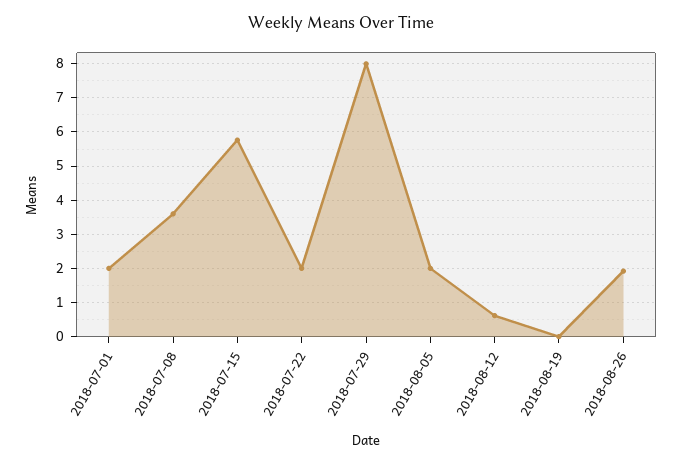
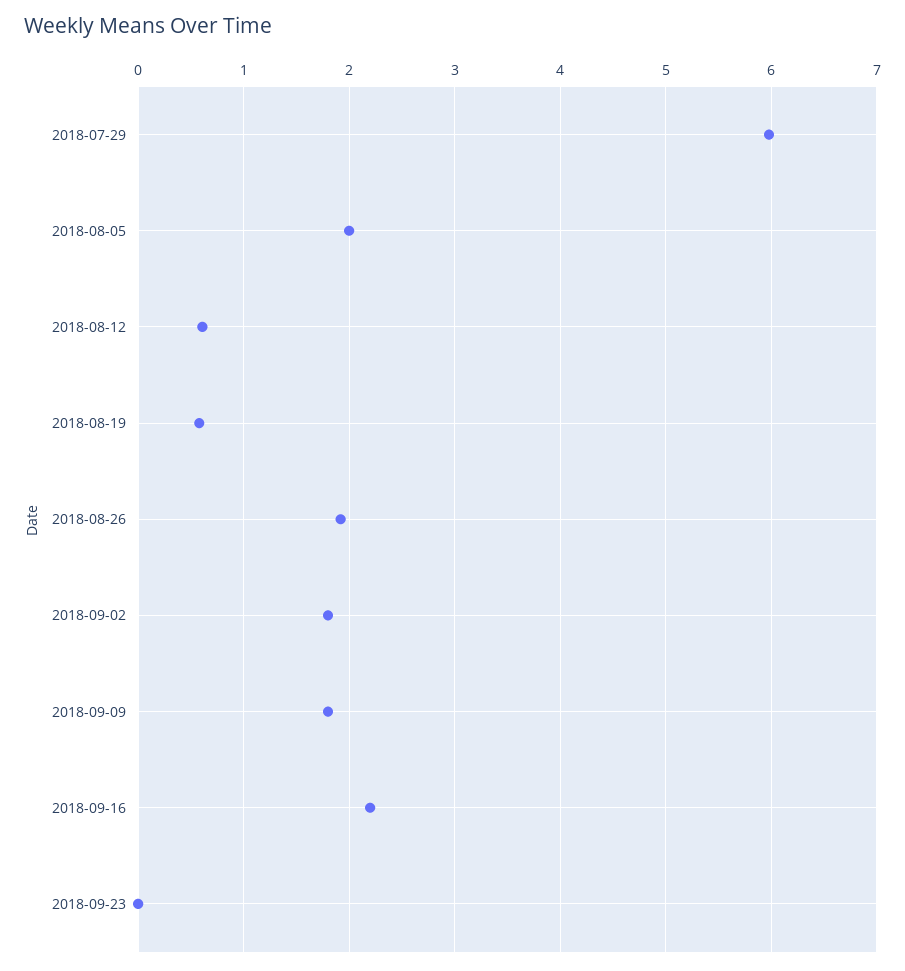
2018-07-01: 2 -> none
2018-07-08: 3.6 -> none
2018-07-15: 5.8 -> none
2018-07-22: 2 -> none
2018-07-29: 8 -> 6
2018-08-19: 0 -> 0.6
2018-09-02: none -> 1.8
2018-09-09: none -> 1.8
2018-09-16: none -> 2.2
2018-09-23: none -> 0

